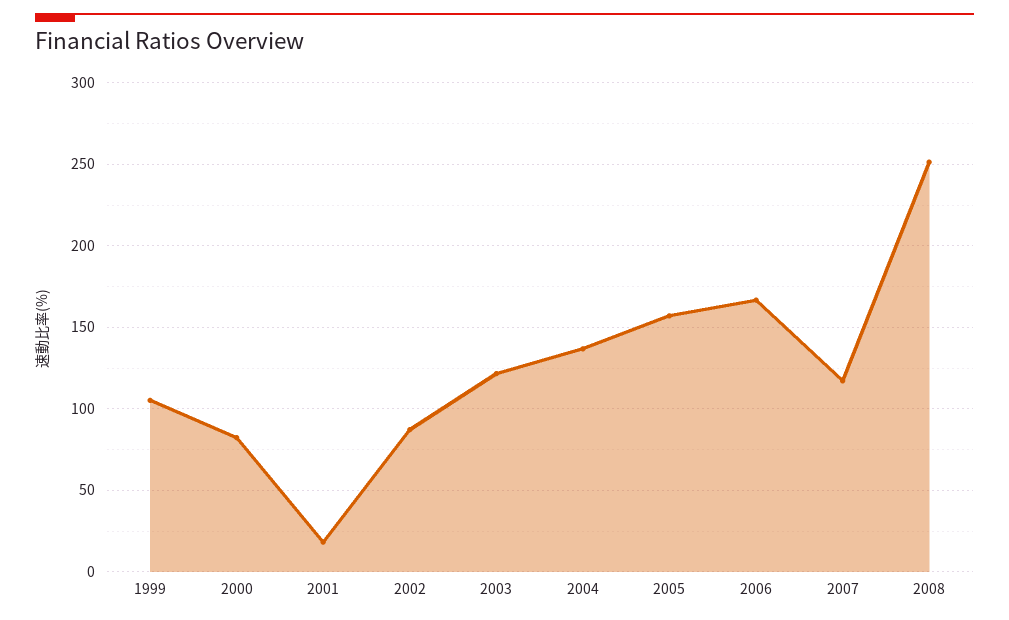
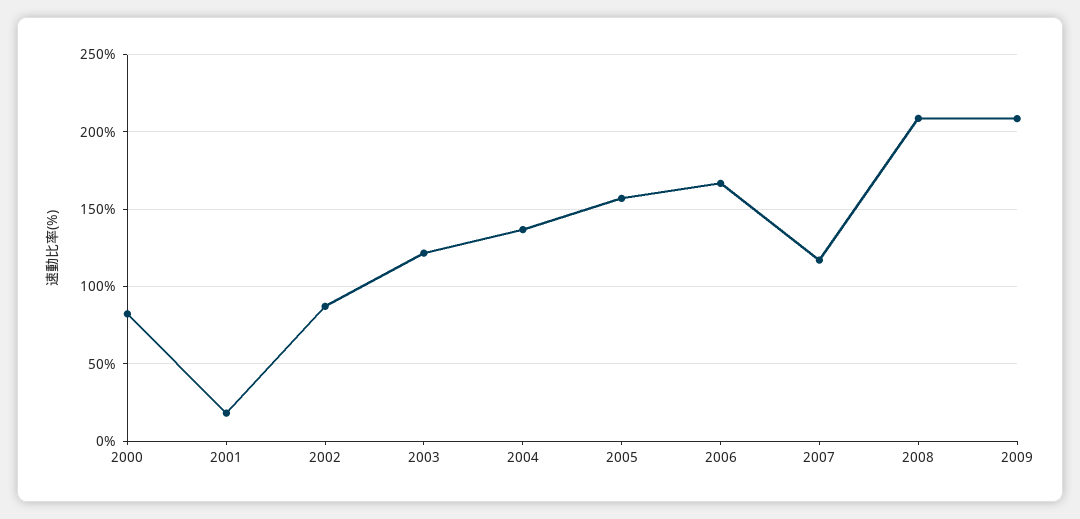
1999: 105 -> none
2008: 250 -> 210
2009: none -> 210

